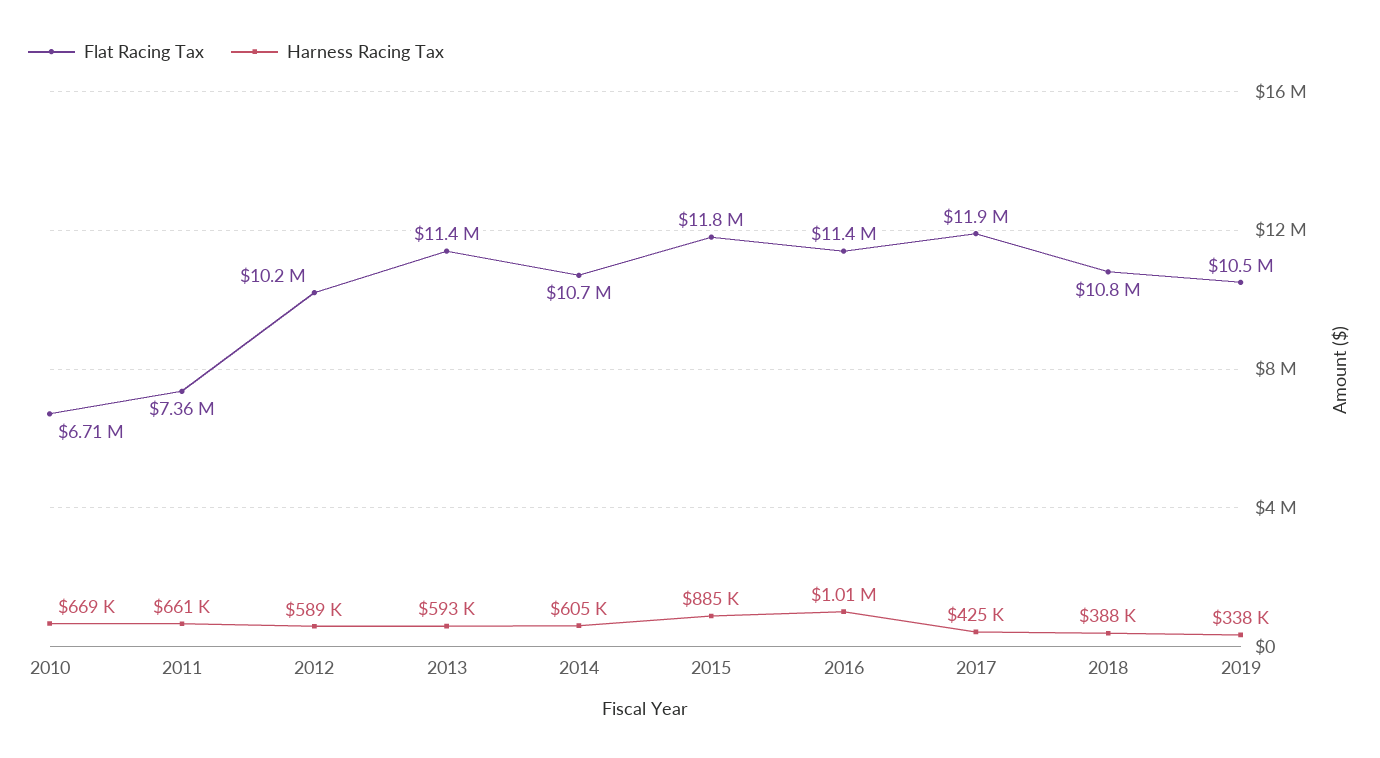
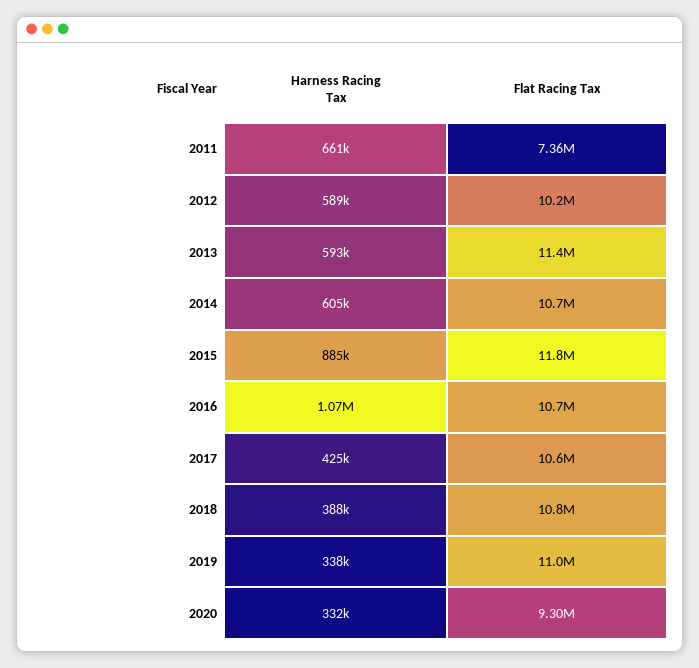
Flat Racing Tax, 2010: 6710000 -> none
Harness Racing Tax, 2010: 669000 -> none
Flat Racing Tax, 2016: 11400000 -> 10700000
Harness Racing Tax, 2016: 1010000 -> 1070000
Flat Racing Tax, 2017: 11900000 -> 10600000
Flat Racing Tax, 2019: 10500000 -> 11000000
Harness Racing Tax, 2020: none -> 332000
Flat Racing Tax, 2020: none -> 9300000

